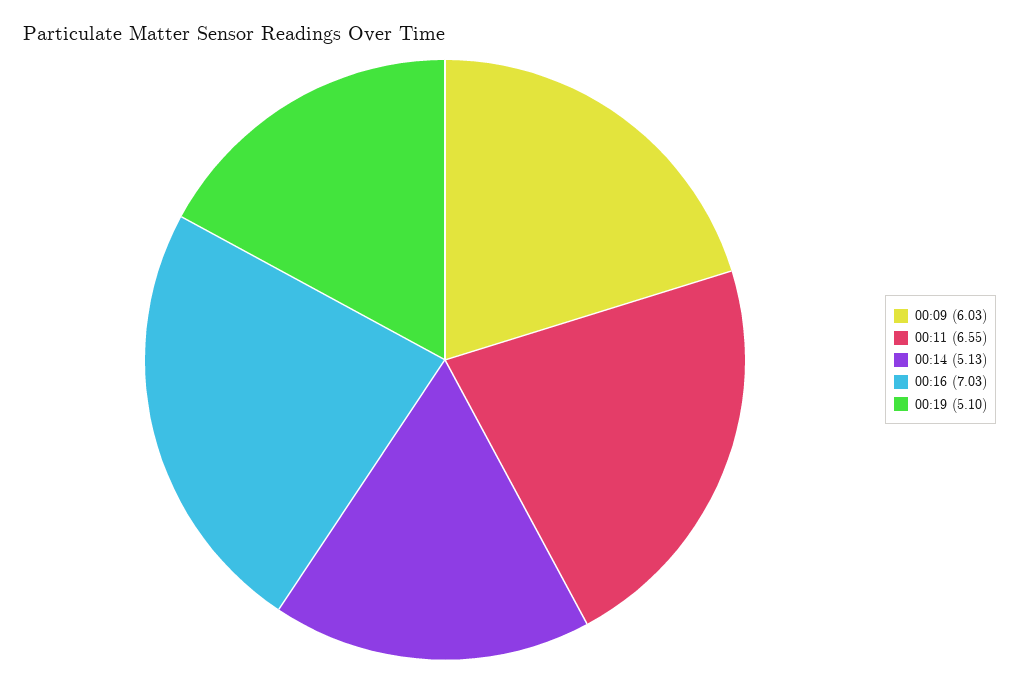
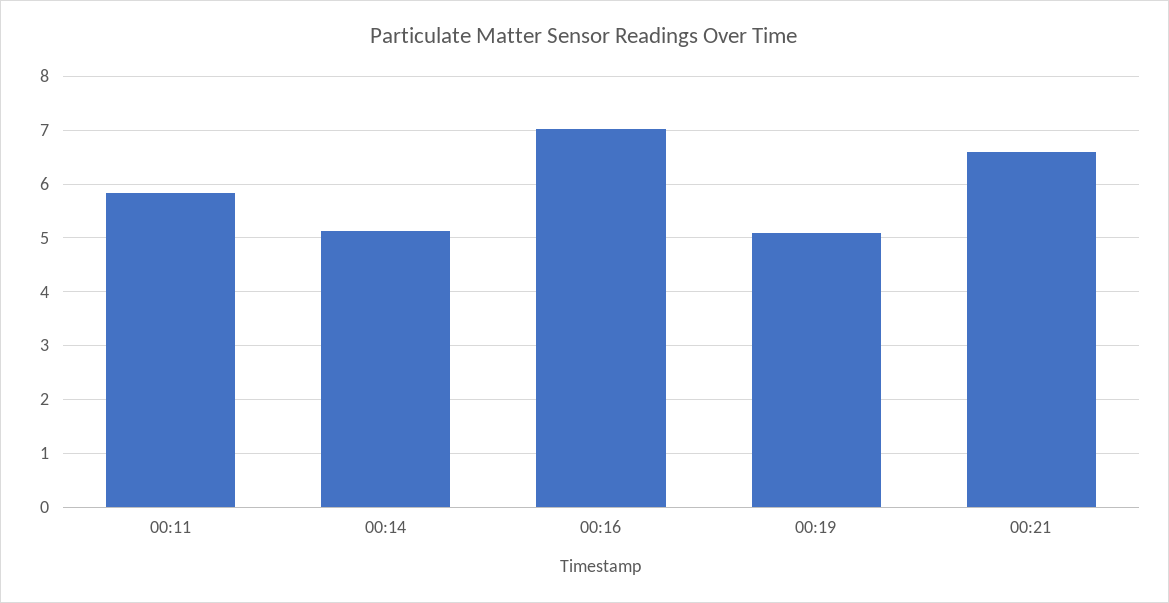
00:09: 6.03 -> none
00:11: 6.55 -> 5.8
00:21: none -> 6.6

